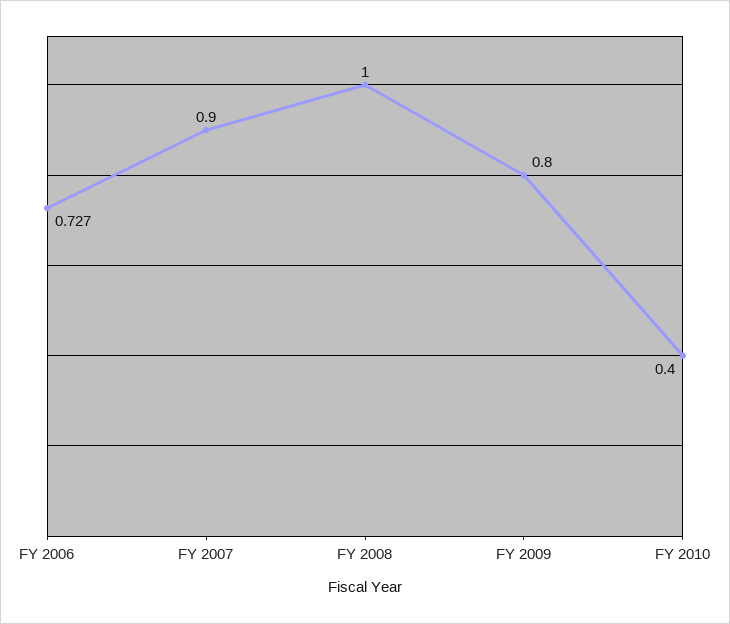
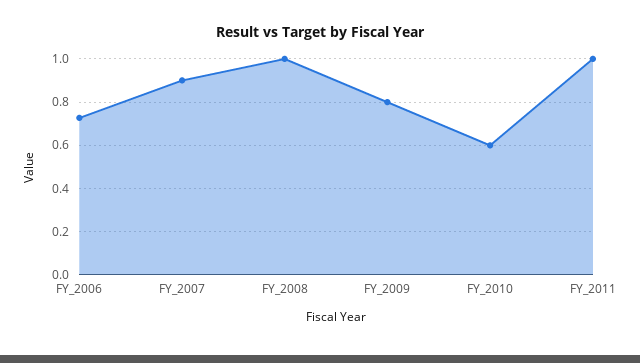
FY 2010: 0.4 -> 0.6
FY_2011: none -> 1

